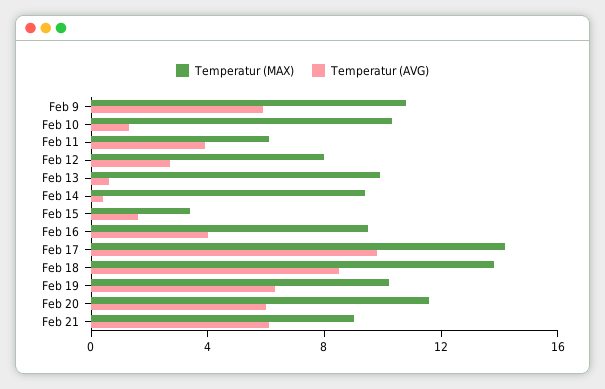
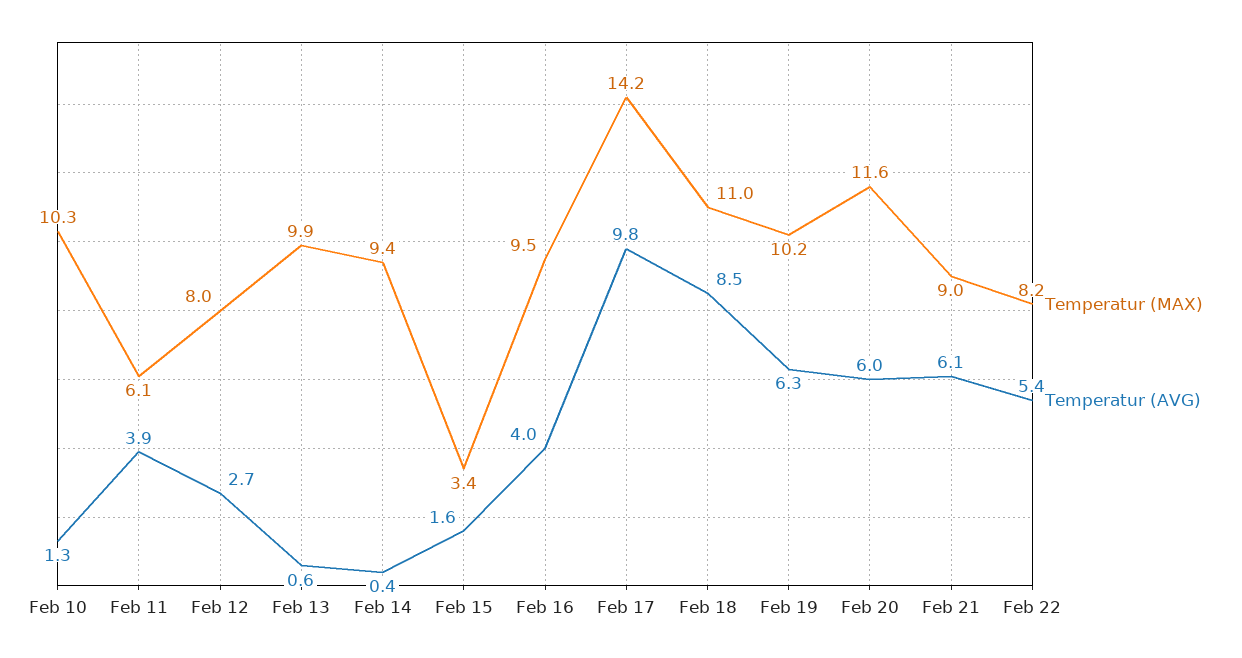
Temperatur (MAX), Feb 9: 11 -> none
Temperatur (AVG), Feb 9: 6 -> none
Temperatur (MAX), Feb 18: 14 -> 11
Temperatur (MAX), Feb 22: none -> 8.2
Temperatur (AVG), Feb 22: none -> 5.4

